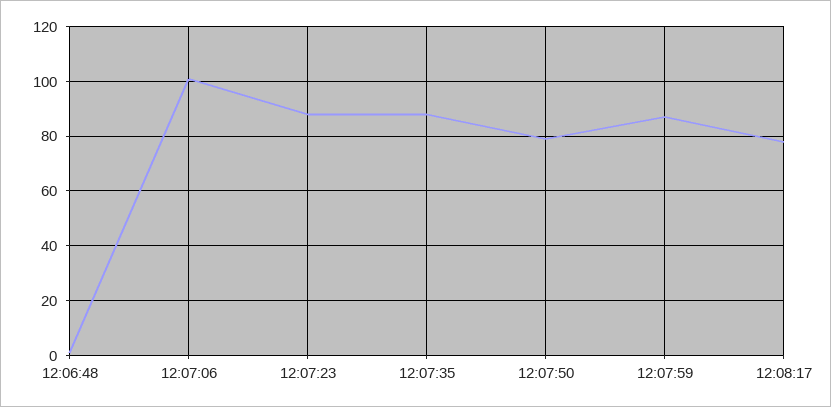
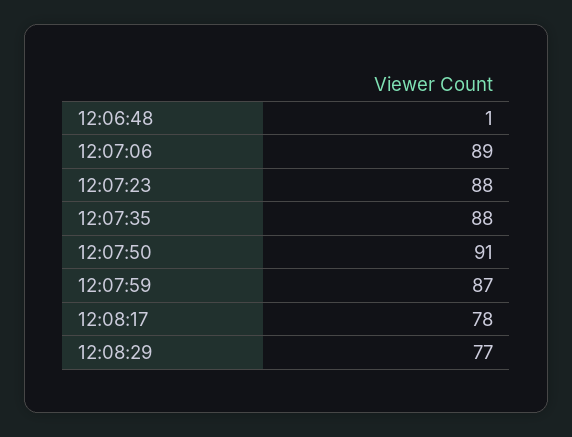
12:07:06: 100 -> 89
12:07:50: 80 -> 91
12:08:29: none -> 77

